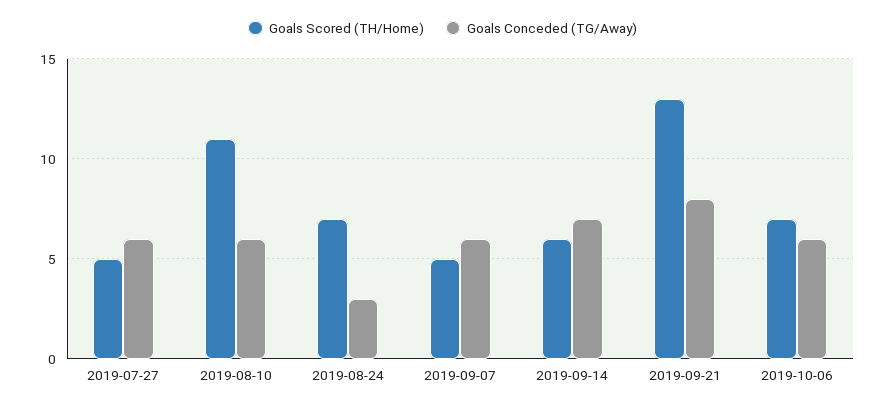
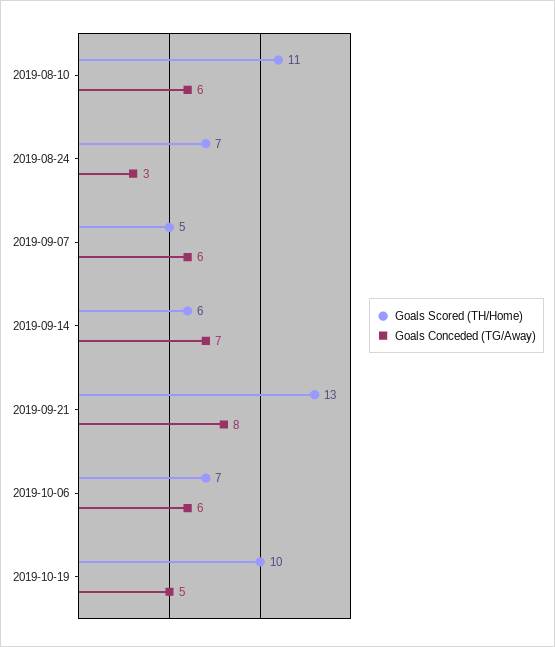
Goals Scored (TH/Home), 2019-07-27: 5 -> none
Goals Conceded (TG/Away), 2019-07-27: 6 -> none
Goals Scored (TH/Home), 2019-10-19: none -> 10
Goals Conceded (TG/Away), 2019-10-19: none -> 5

